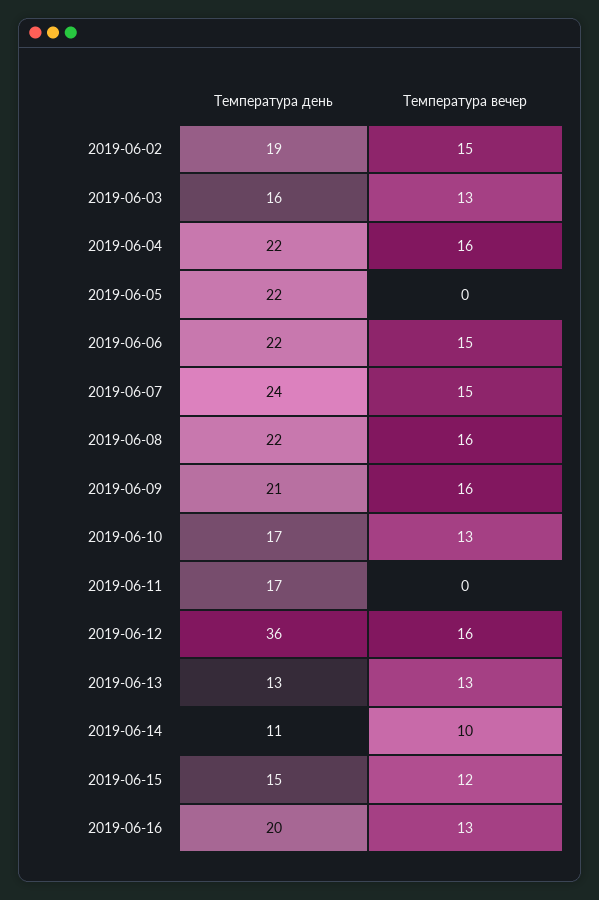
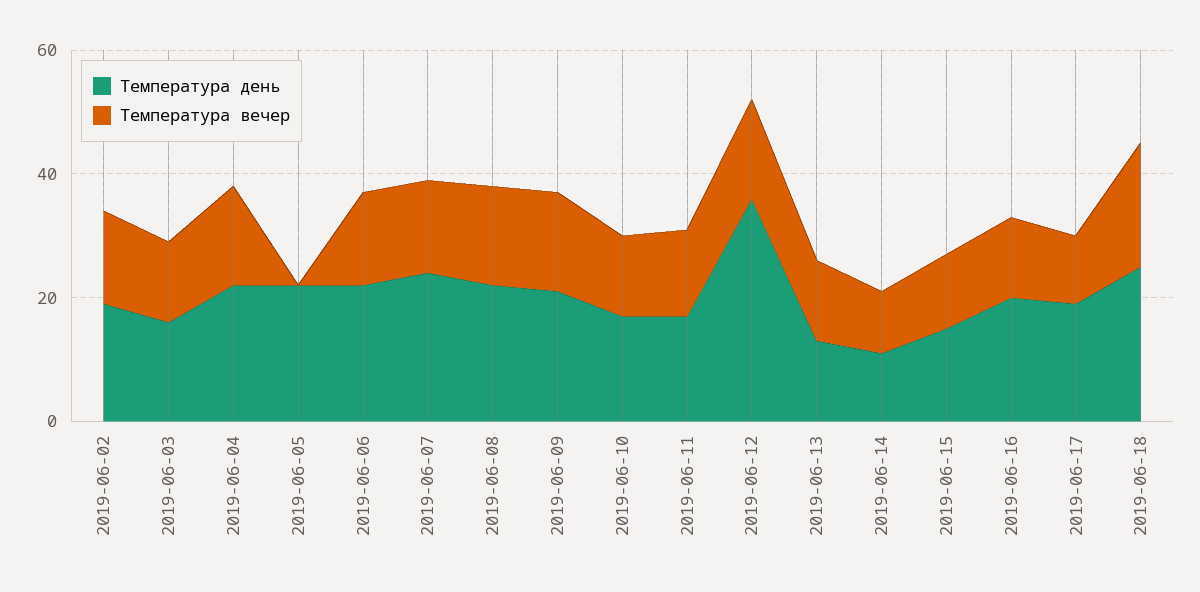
Температура вечер, 2019-06-11: 0 -> 15
Температура день, 2019-06-17: none -> 20
Температура вечер, 2019-06-17: none -> 10
Температура день, 2019-06-18: none -> 25
Температура вечер, 2019-06-18: none -> 20

